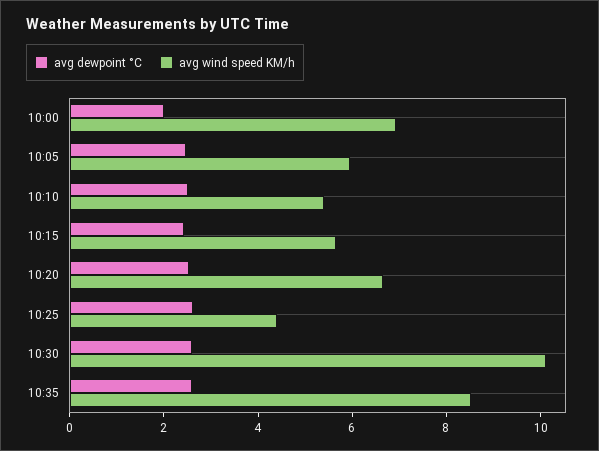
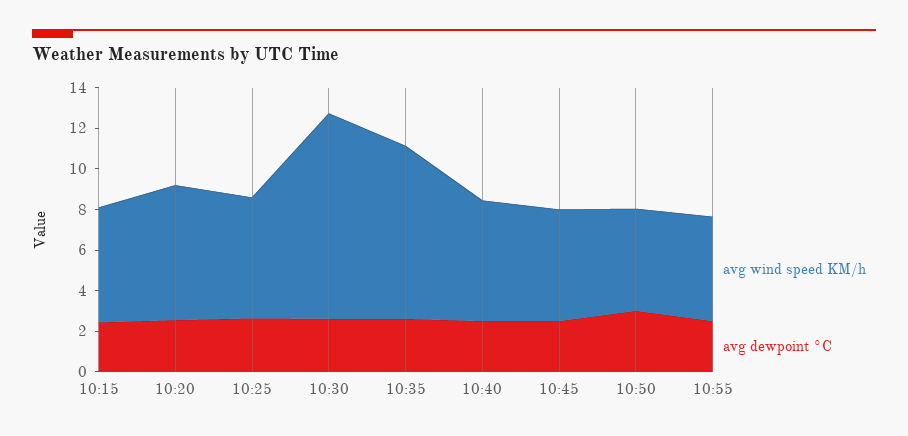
avg dewpoint °C, 10:00: 2 -> none
avg wind speed KM/h, 10:00: 7 -> none
avg dewpoint °C, 10:05: 2.5 -> none
avg wind speed KM/h, 10:05: 6 -> none
avg dewpoint °C, 10:10: 2.5 -> none
avg wind speed KM/h, 10:10: 5.5 -> none
avg wind speed KM/h, 10:25: 4.5 -> 6
avg wind speed KM/h, 10:40: none -> 6
avg dewpoint °C, 10:40: none -> 2.5
avg wind speed KM/h, 10:45: none -> 5.5
avg dewpoint °C, 10:45: none -> 2.5
avg wind speed KM/h, 10:50: none -> 5
avg dewpoint °C, 10:50: none -> 3
avg wind speed KM/h, 10:55: none -> 5
avg dewpoint °C, 10:55: none -> 2.5

